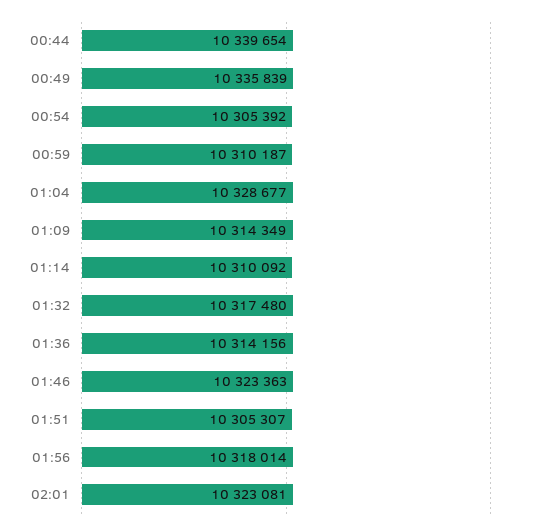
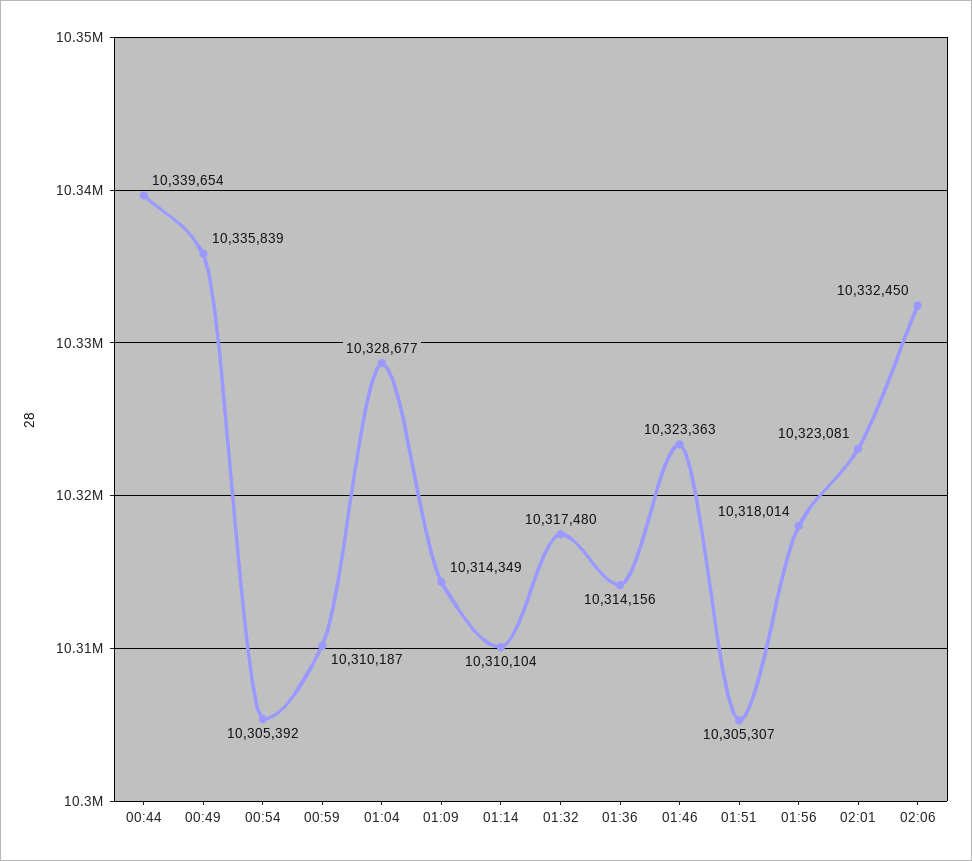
01:14: 10310092 -> 10310104
02:06: none -> 10332450

